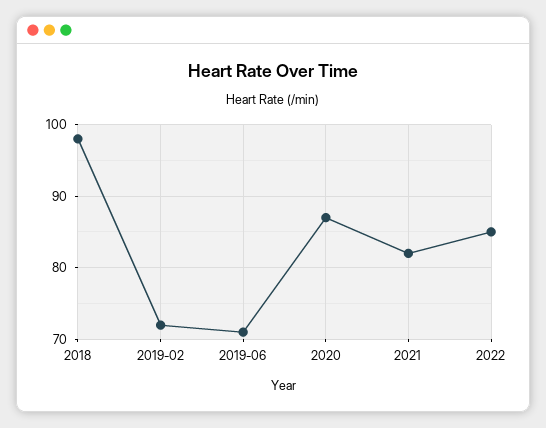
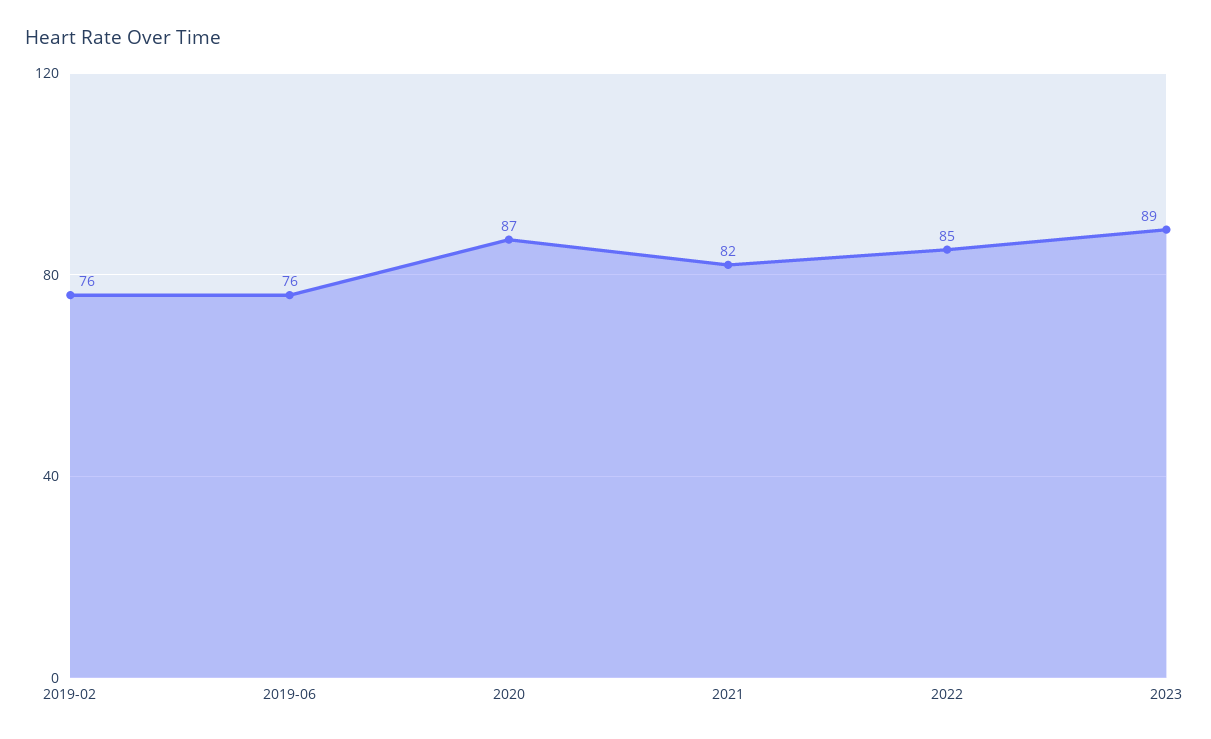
2018: 98 -> none
2019-02: 72 -> 76
2019-06: 71 -> 76
2023: none -> 89

